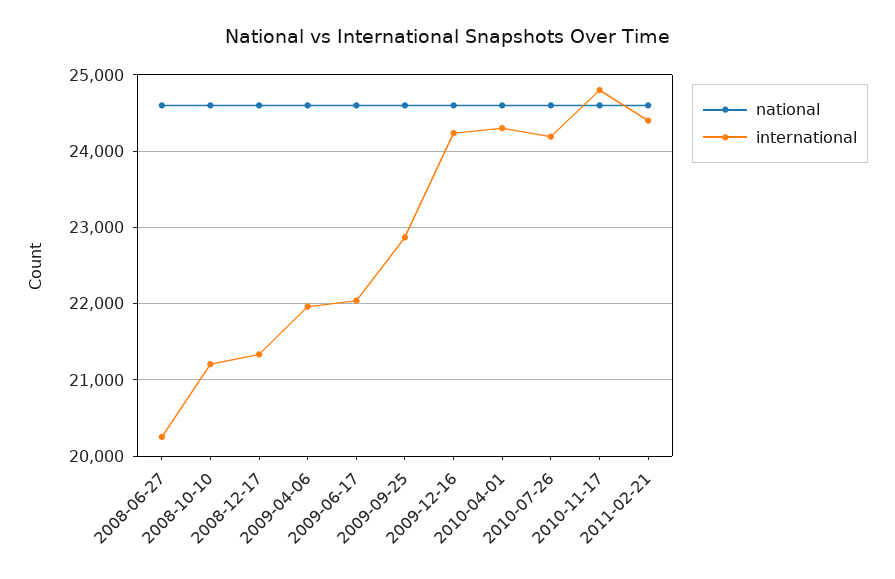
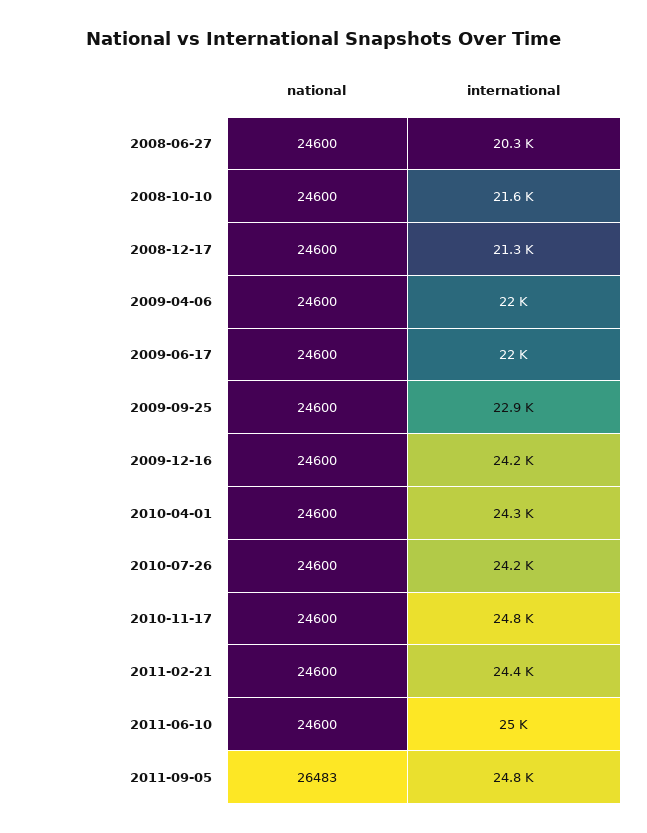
international, 2008-10-10: 21200 -> 21600
national, 2011-06-10: none -> 24600
international, 2011-06-10: none -> 25000
national, 2011-09-05: none -> 26483
international, 2011-09-05: none -> 24800

